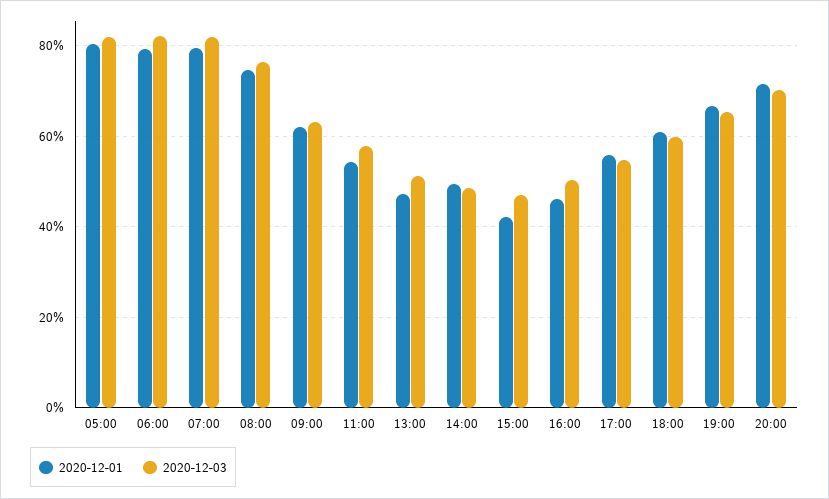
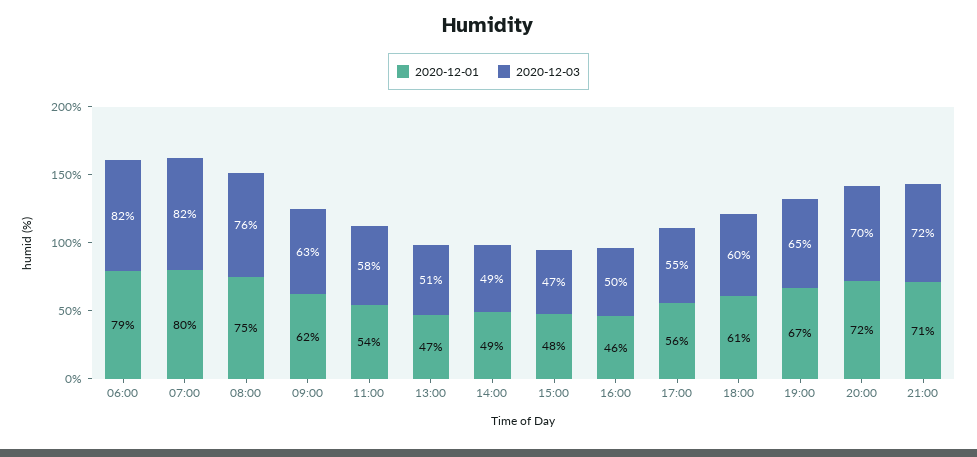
2020-12-01, 05:00: 80 -> none
2020-12-03, 05:00: 82 -> none
2020-12-01, 15:00: 42 -> 48
2020-12-01, 21:00: none -> 71
2020-12-03, 21:00: none -> 72

